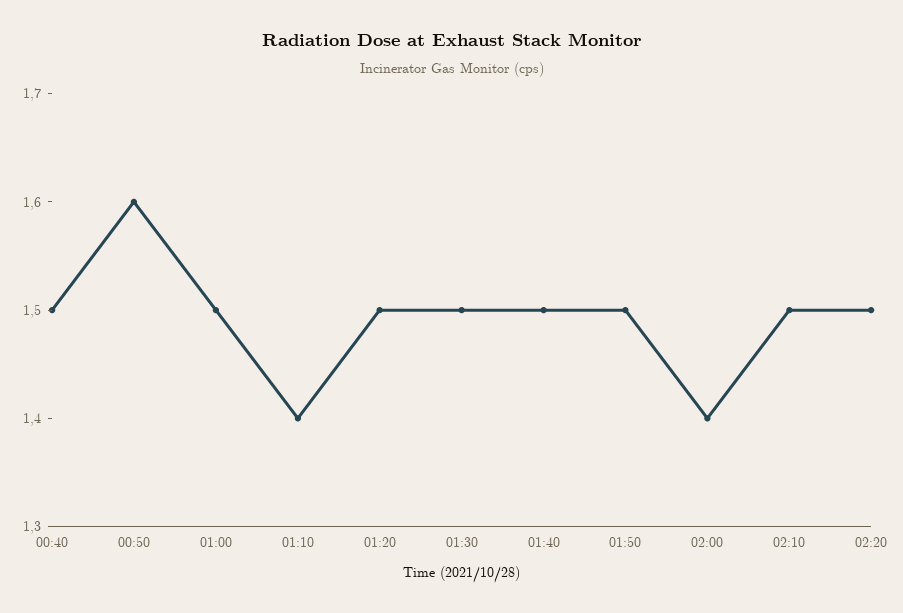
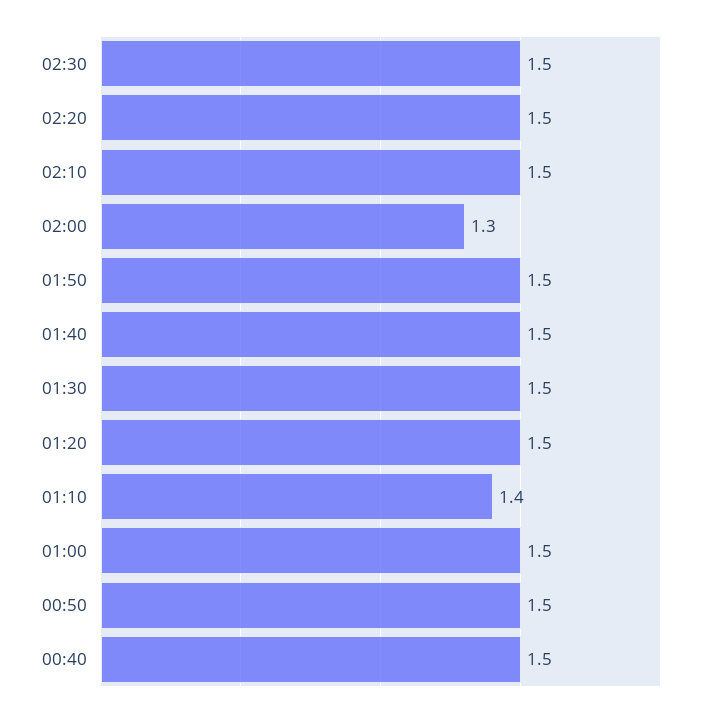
00:50: 1.6 -> 1.5
02:00: 1.4 -> 1.3
02:30: none -> 1.5

